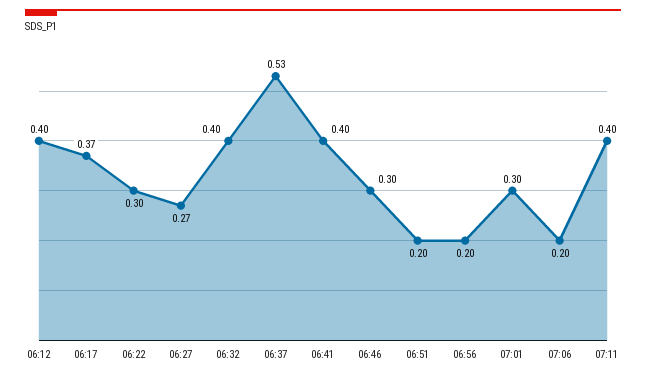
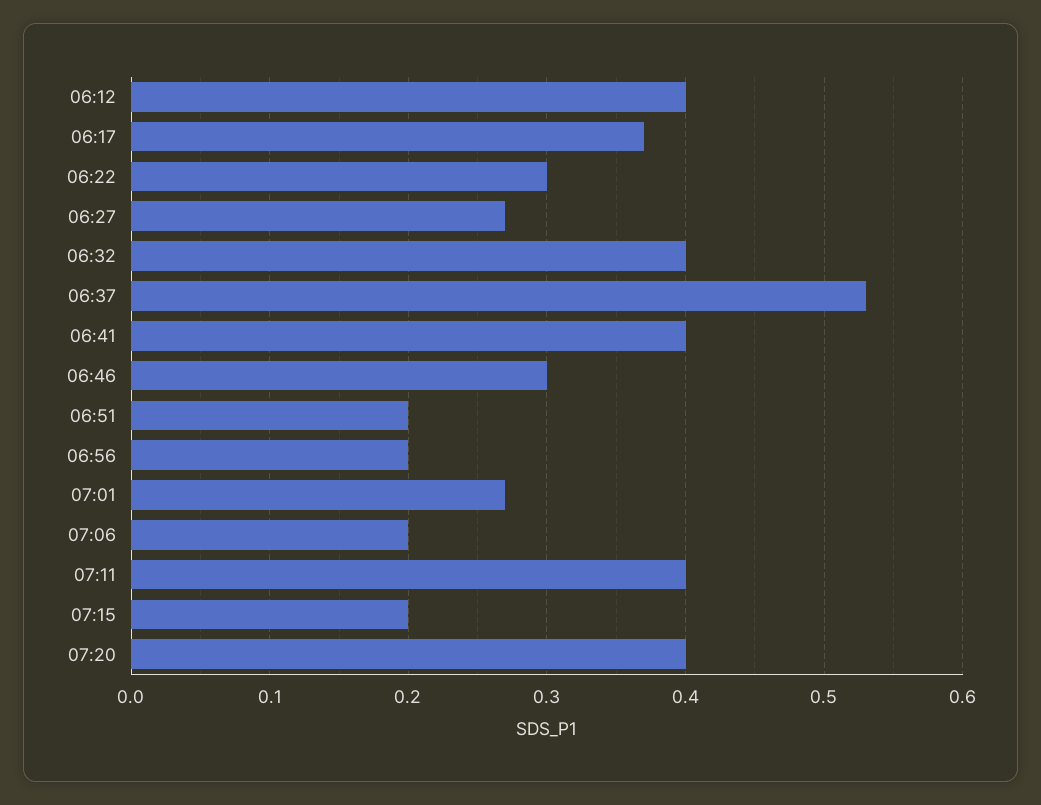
07:01: 0.3 -> 0.27
07:15: none -> 0.2
07:20: none -> 0.4

